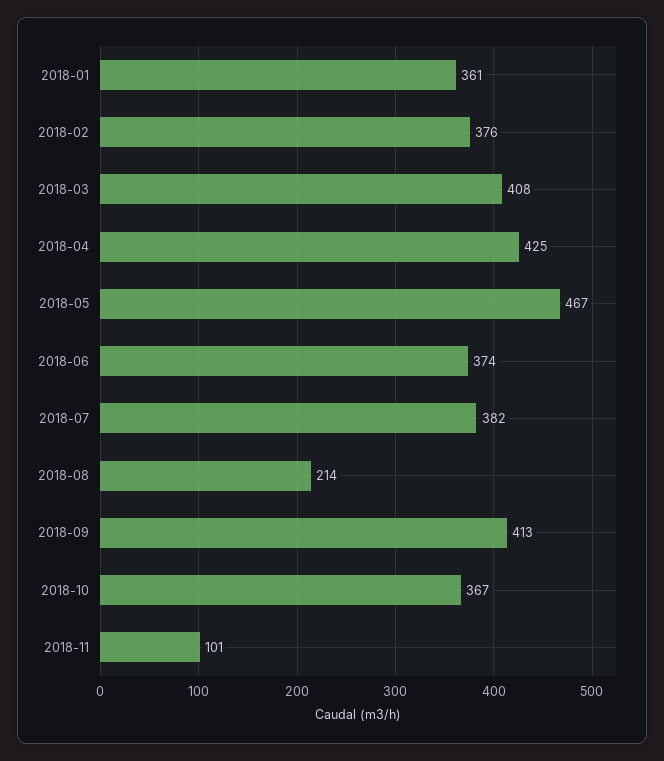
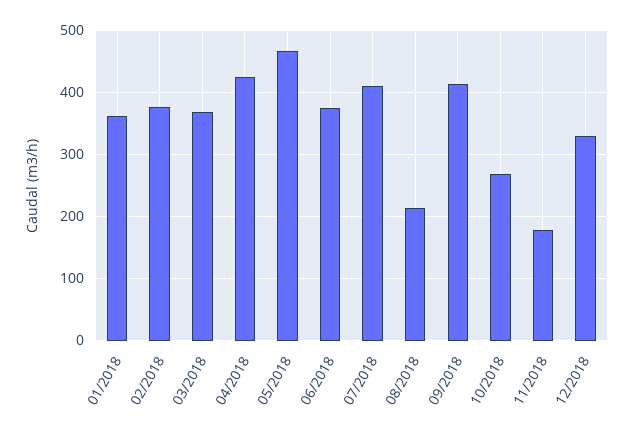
2018-03: 408 -> 370
2018-07: 382 -> 410
2018-10: 367 -> 270
2018-11: 101 -> 180
12/2018: none -> 330

